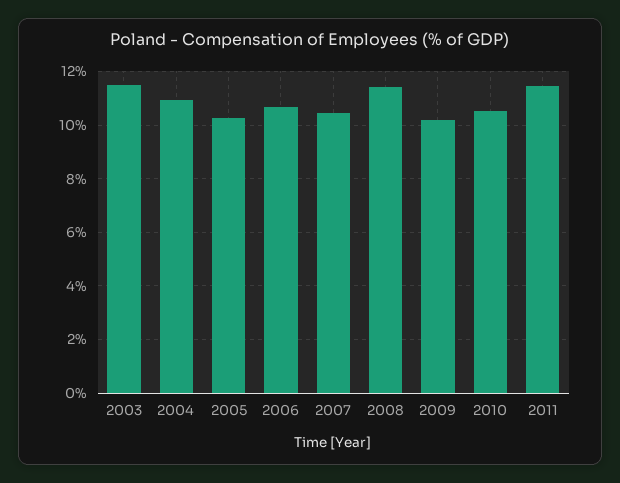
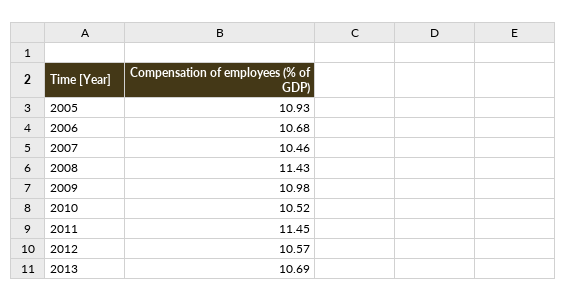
2003: 11.5 -> none
2004: 11 -> none
2005: 10.25 -> 10.93
2009: 10.25 -> 10.98
2012: none -> 10.57
2013: none -> 10.69

